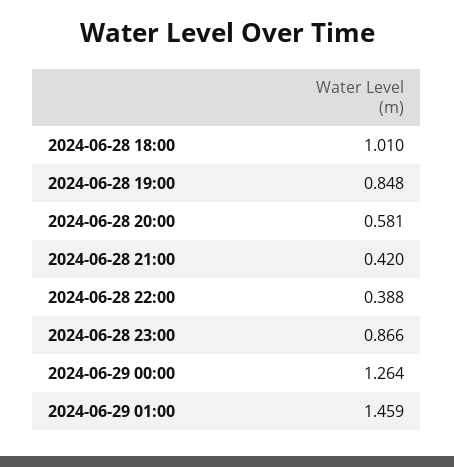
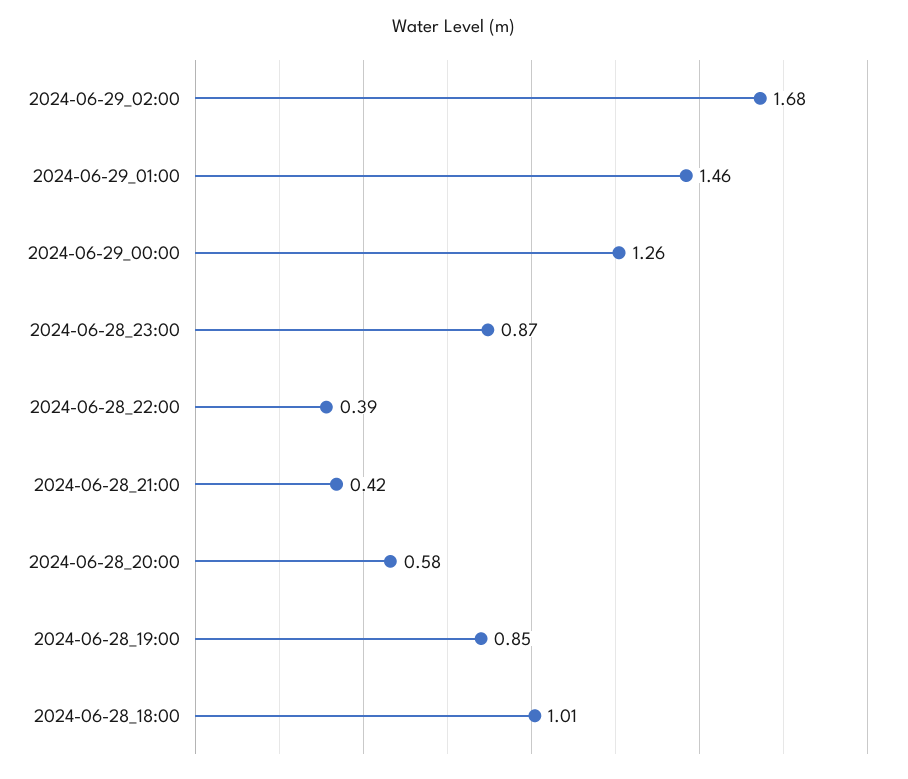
2024-06-29_02:00: none -> 1.68

